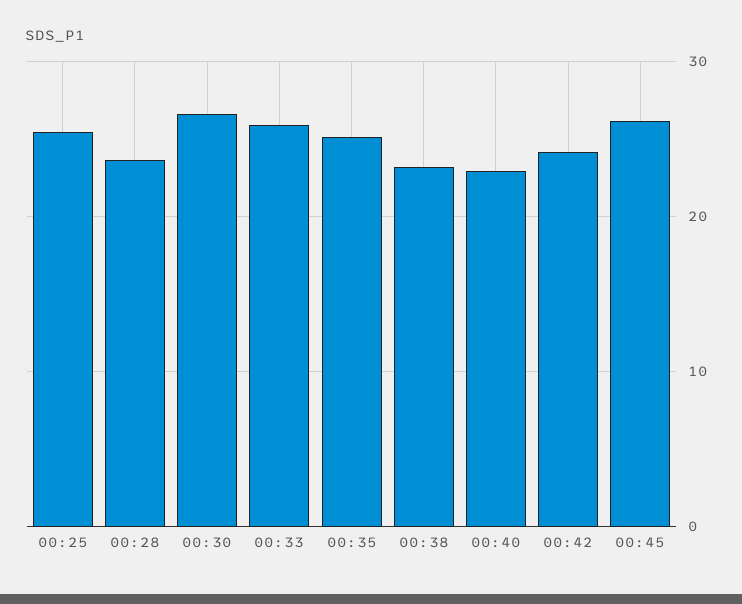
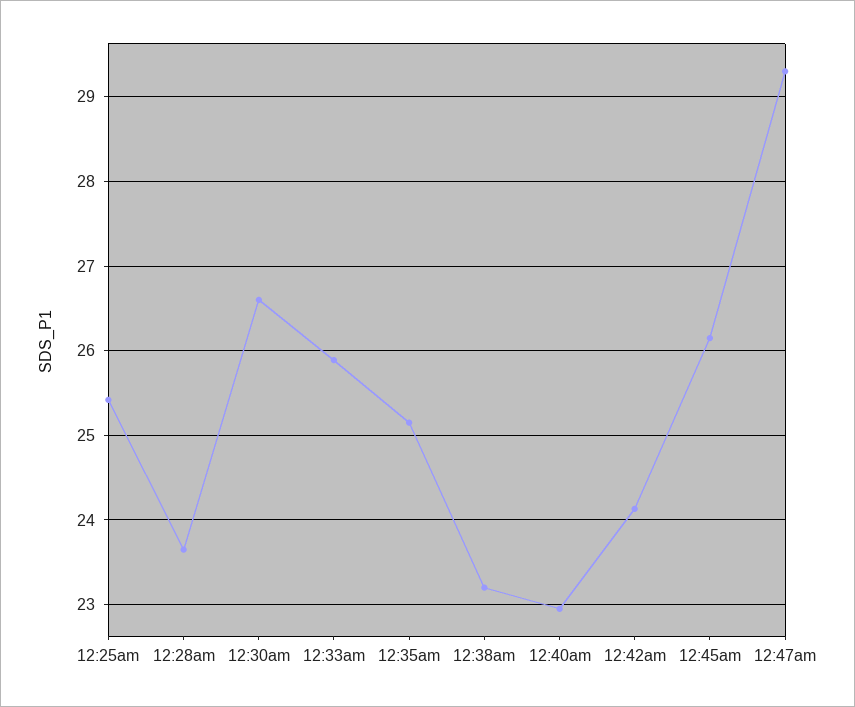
12:47am: none -> 29.3

